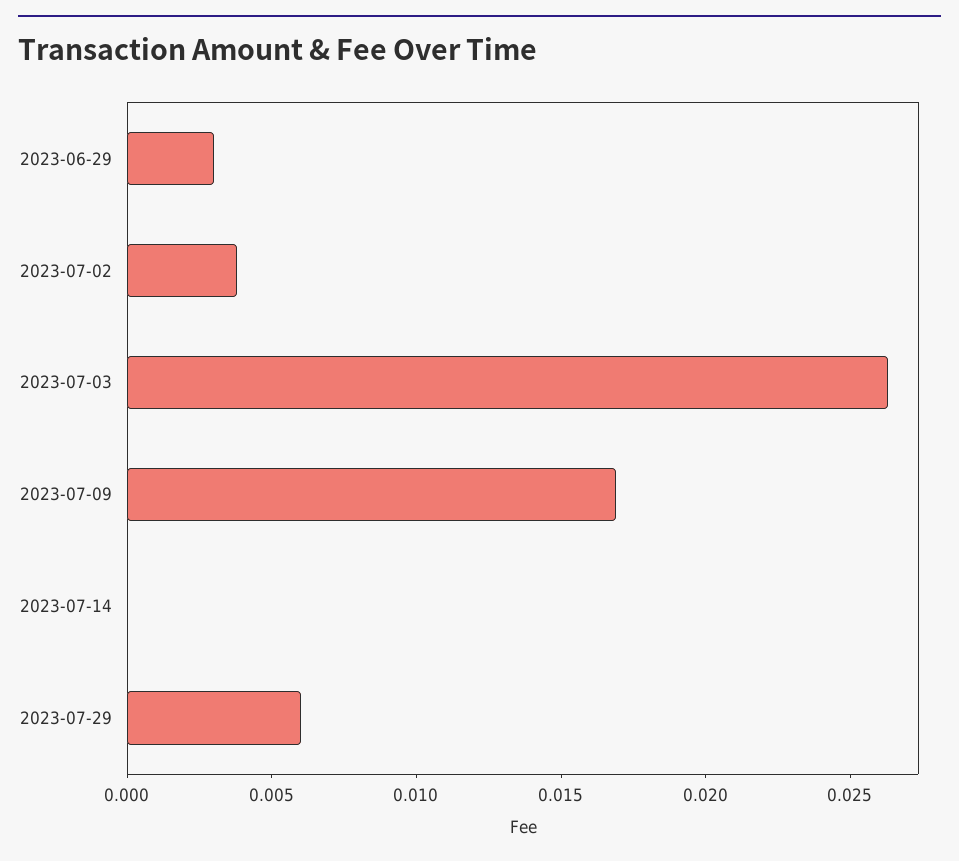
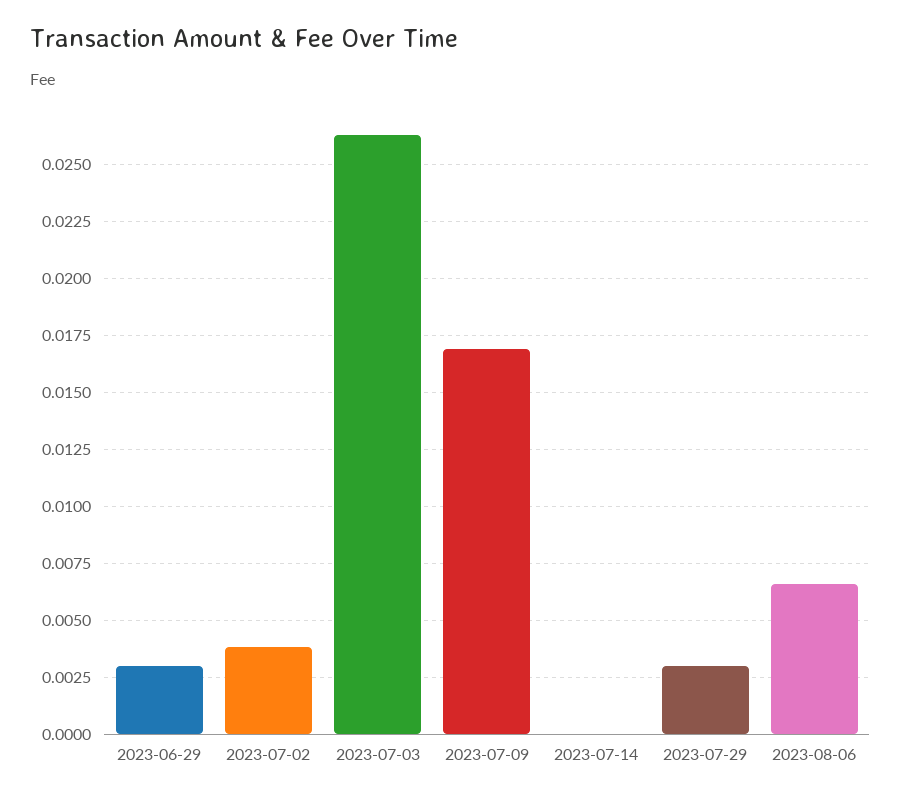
2023-07-29: 0.006 -> 0.003
2023-08-06: none -> 0.0065

